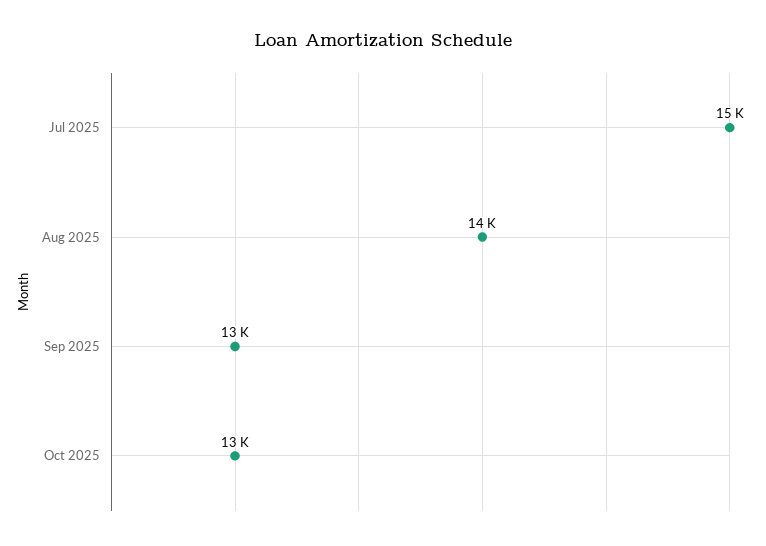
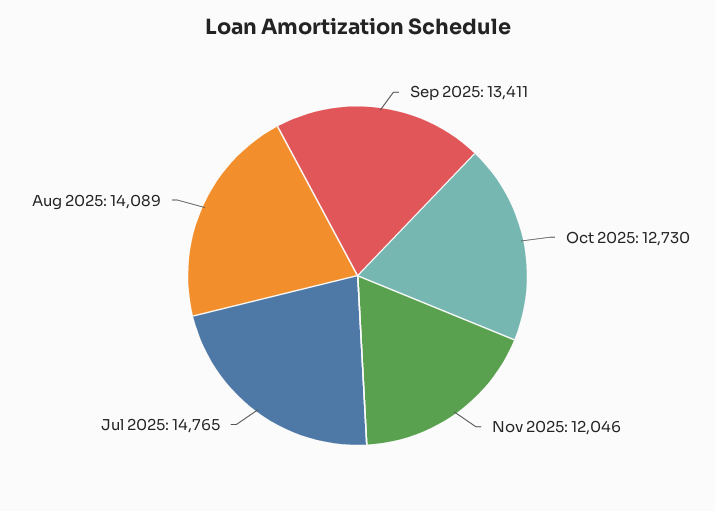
Nov 2025: none -> 12046

